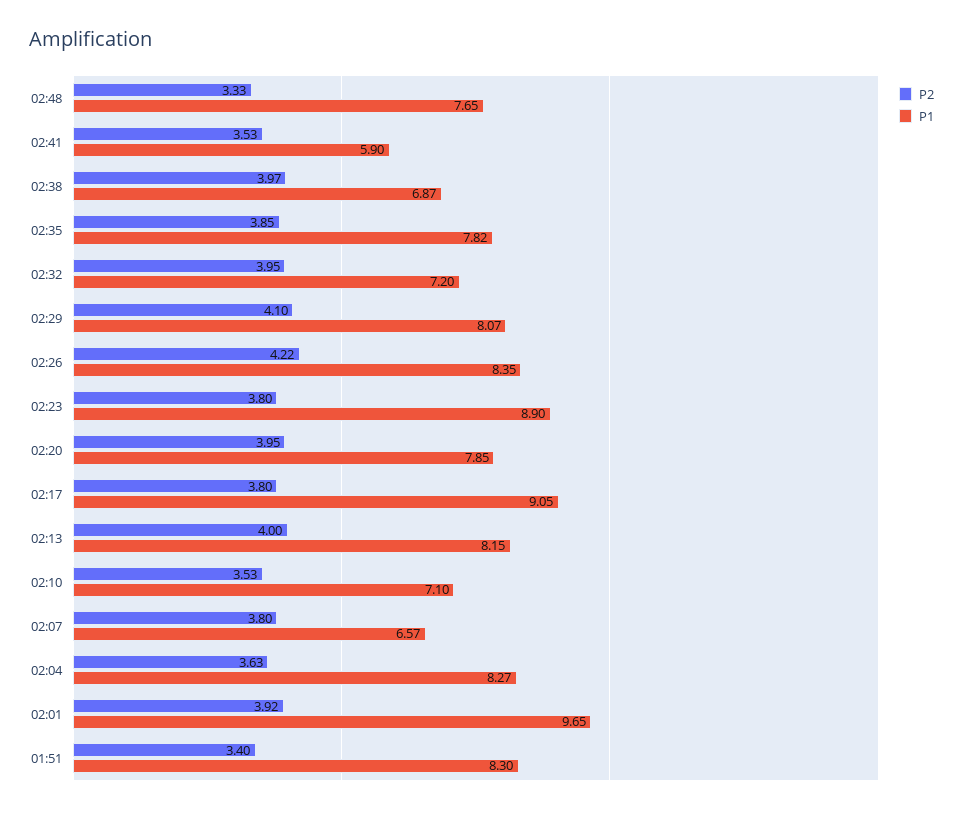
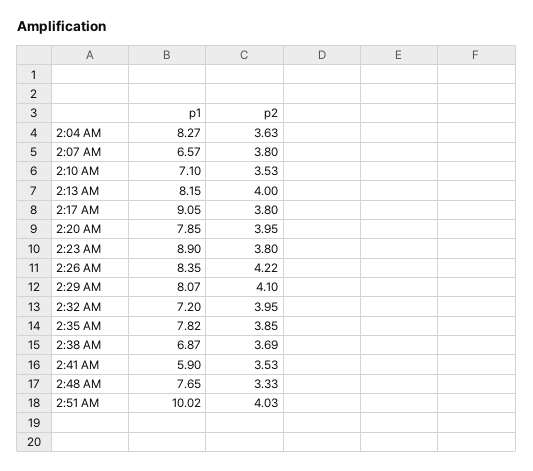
P2, 02:38: 3.97 -> 3.69
P2, 02:01: 3.92 -> none
P1, 02:01: 9.65 -> none
P2, 01:51: 3.4 -> none
P1, 01:51: 8.3 -> none
P1, 2:51 AM: none -> 10.02
P2, 2:51 AM: none -> 4.03

